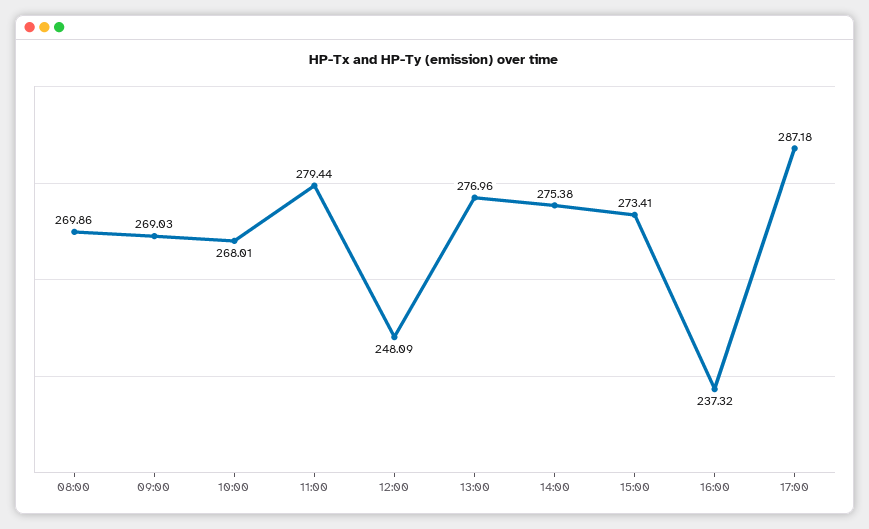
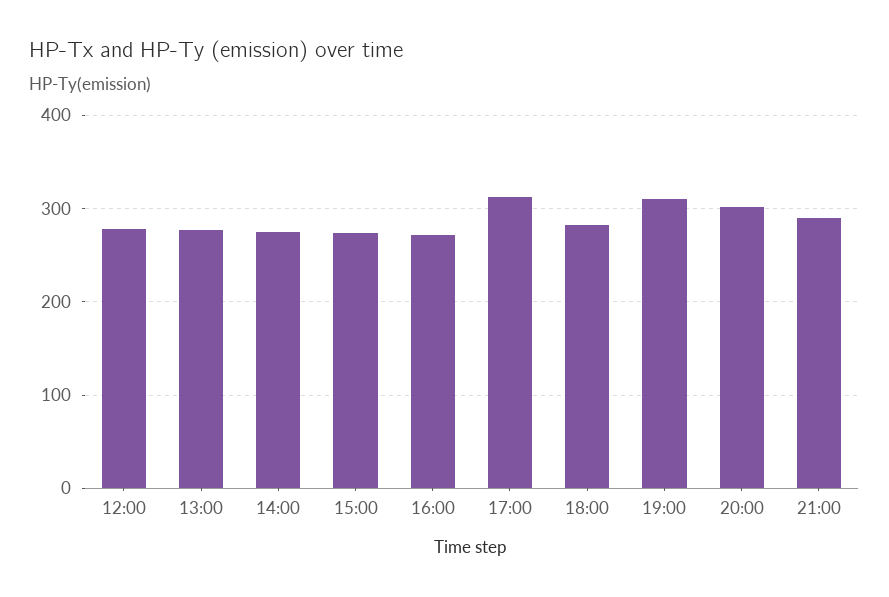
08:00: 269.86 -> none
09:00: 269.03 -> none
10:00: 268.01 -> none
11:00: 279.44 -> none
12:00: 248.09 -> 280
16:00: 237.32 -> 270
17:00: 287.18 -> 310
18:00: none -> 280
19:00: none -> 310
20:00: none -> 300
21:00: none -> 290

